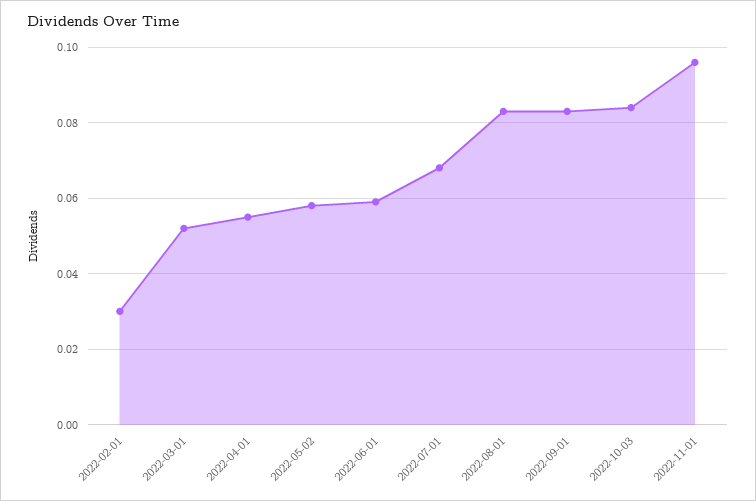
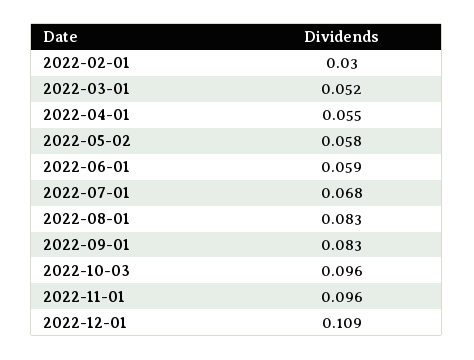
2022-10-03: 0.085 -> 0.096
2022-12-01: none -> 0.109

